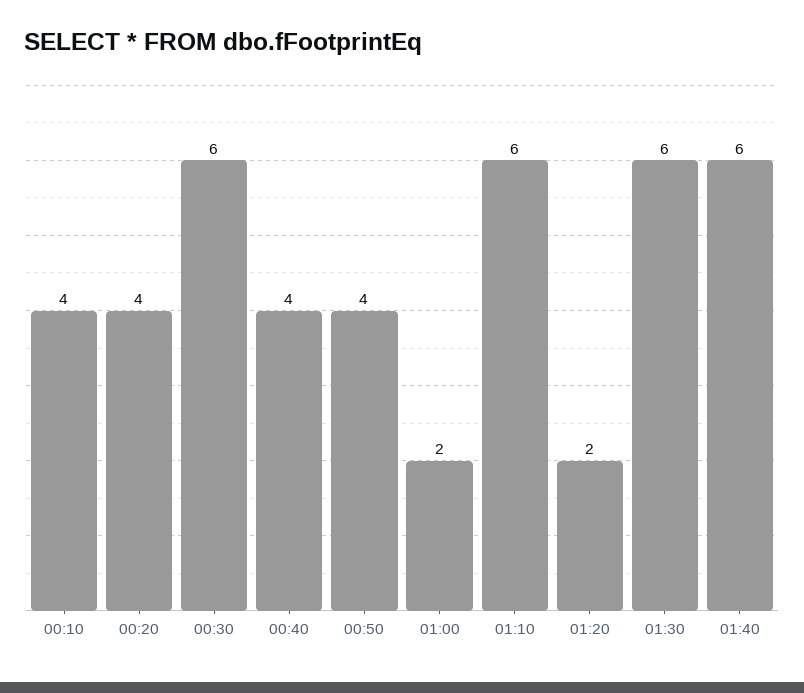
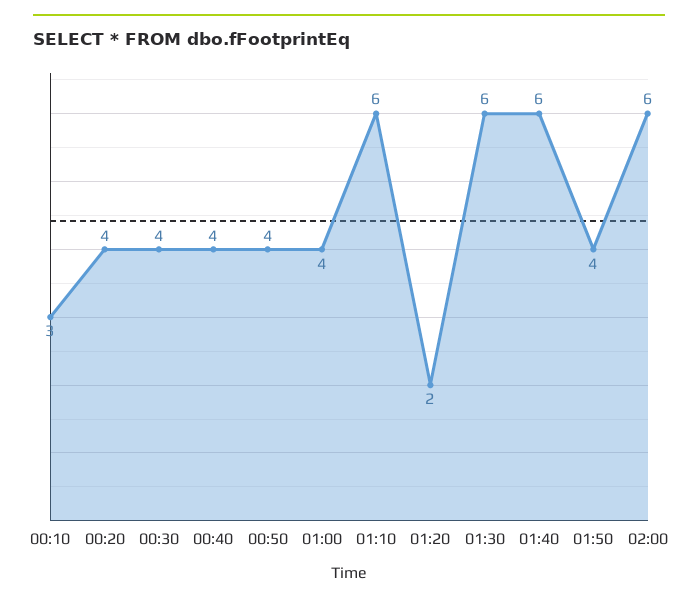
00:10: 4 -> 3
00:30: 6 -> 4
01:00: 2 -> 4
01:50: none -> 4
02:00: none -> 6

